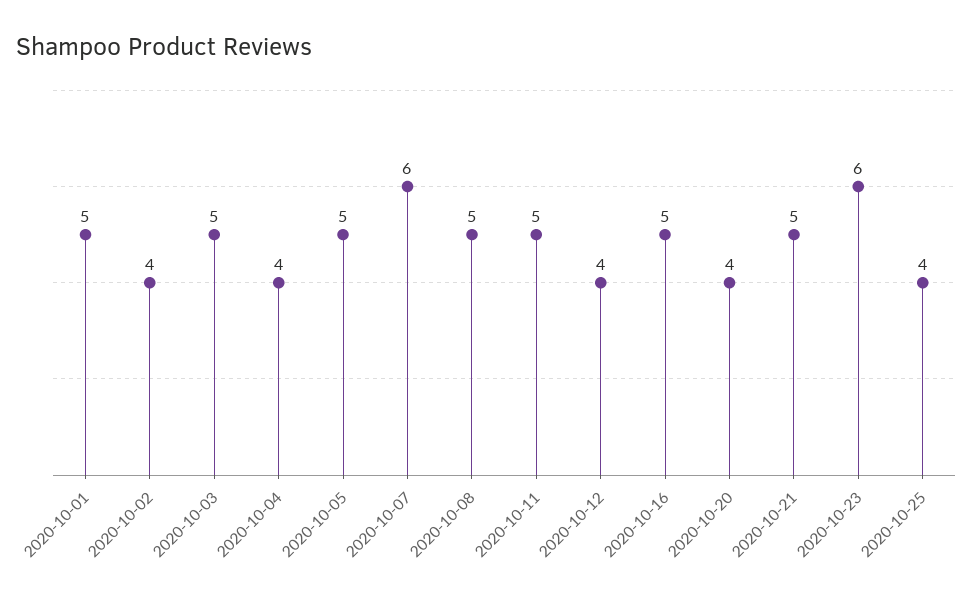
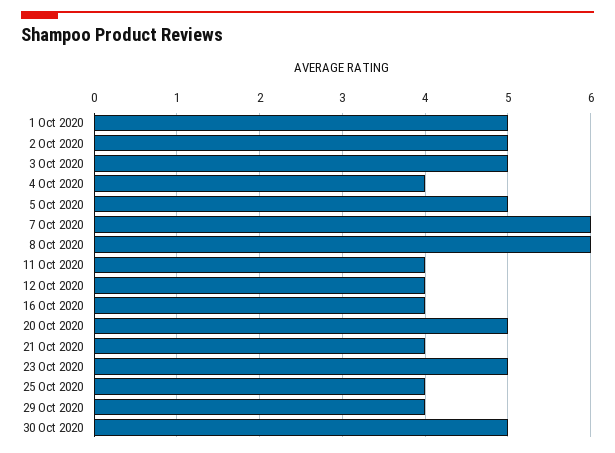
2020-10-02: 4 -> 5
2020-10-08: 5 -> 6
2020-10-11: 5 -> 4
2020-10-16: 5 -> 4
2020-10-20: 4 -> 5
2020-10-21: 5 -> 4
2020-10-23: 6 -> 5
29 Oct 2020: none -> 4
30 Oct 2020: none -> 5

